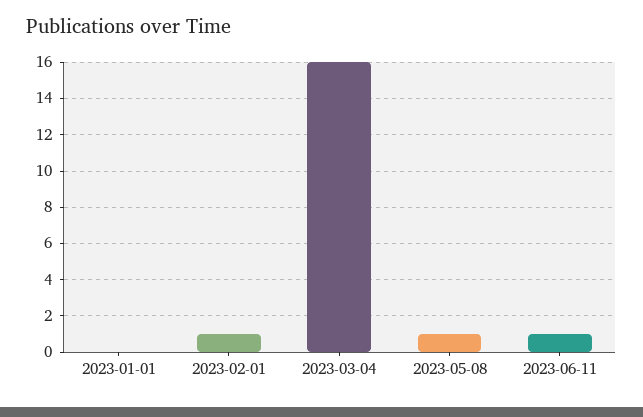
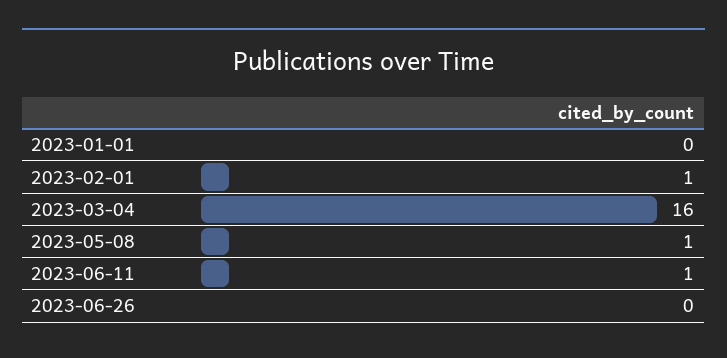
2023-06-26: none -> 0

